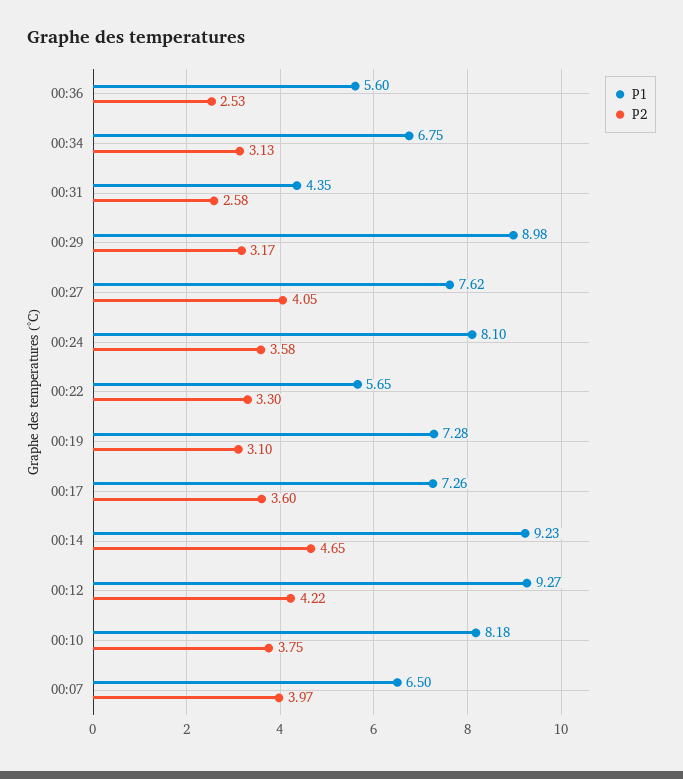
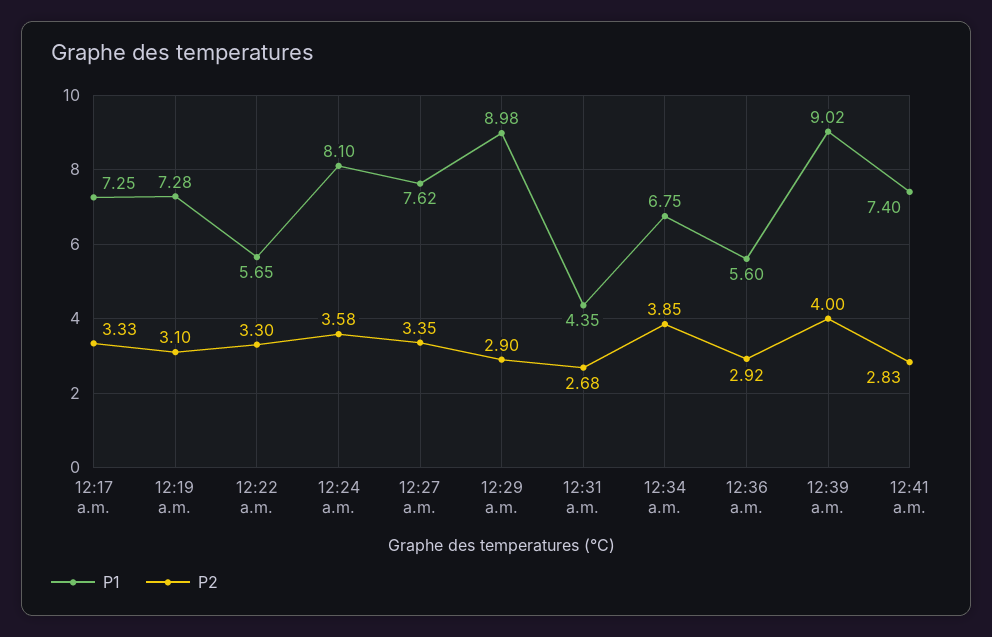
P2, 00:36: 2.53 -> 2.92
P2, 00:34: 3.13 -> 3.85
P2, 00:31: 2.58 -> 2.68
P2, 00:29: 3.17 -> 2.9
P2, 00:27: 4.05 -> 3.35
P1, 00:17: 7.26 -> 7.25
P2, 00:17: 3.6 -> 3.33
P1, 00:14: 9.23 -> none
P2, 00:14: 4.65 -> none
P1, 00:12: 9.27 -> none
P2, 00:12: 4.22 -> none
P1, 00:10: 8.18 -> none
P2, 00:10: 3.75 -> none
P1, 00:07: 6.5 -> none
P2, 00:07: 3.97 -> none
P1, 12:39 a.m.: none -> 9.02
P2, 12:39 a.m.: none -> 4
P1, 12:41 a.m.: none -> 7.4
P2, 12:41 a.m.: none -> 2.83

